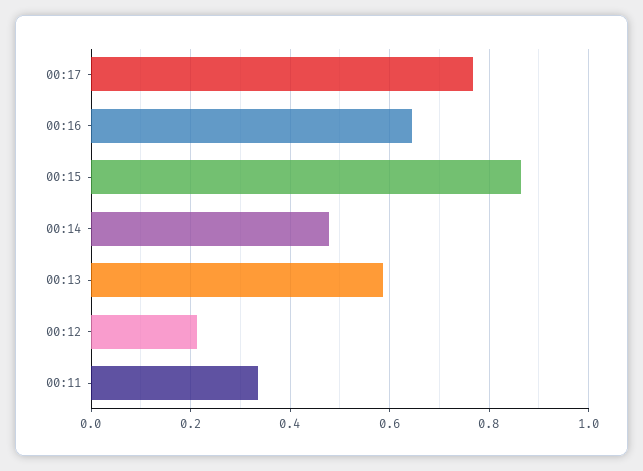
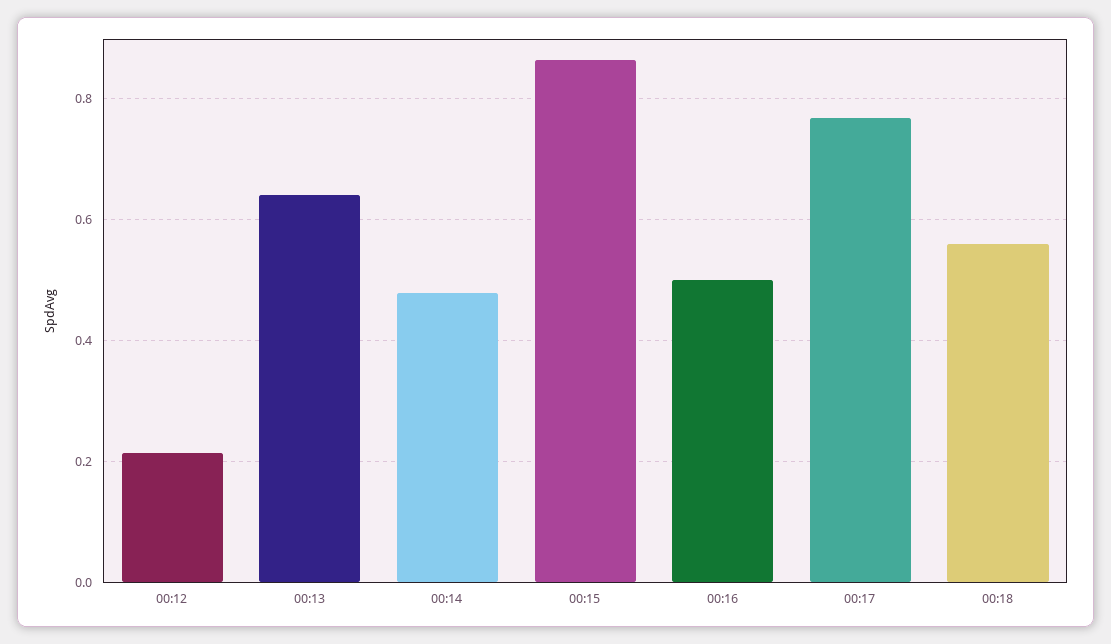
00:16: 0.64 -> 0.5
00:13: 0.58 -> 0.64
00:11: 0.34 -> none
00:18: none -> 0.56

